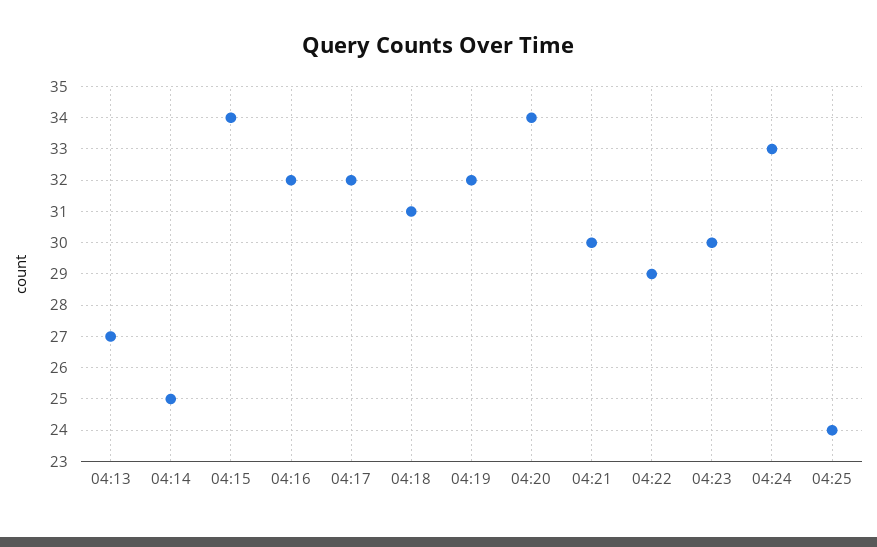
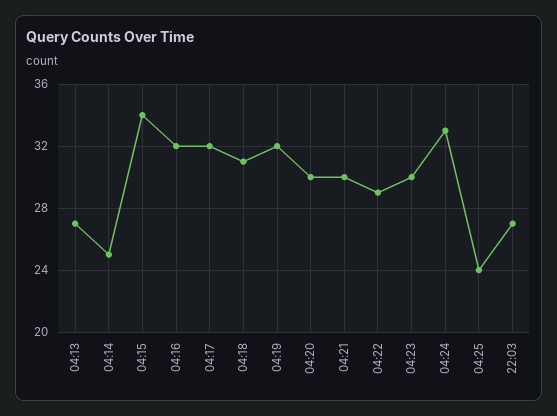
04:20: 34 -> 30
22:03: none -> 27

